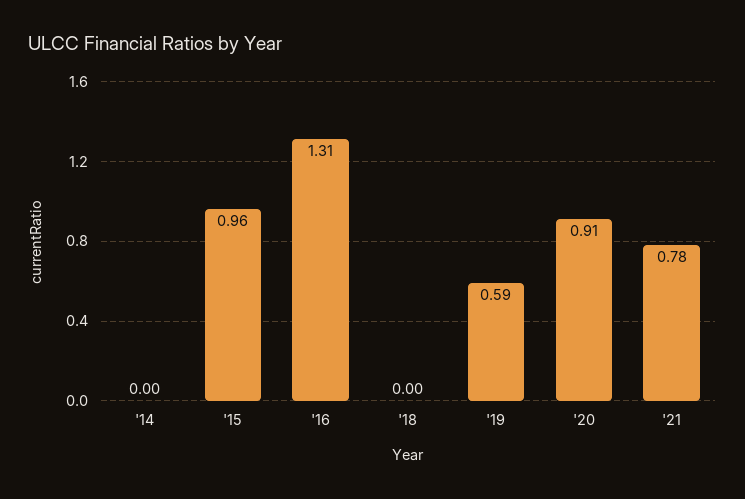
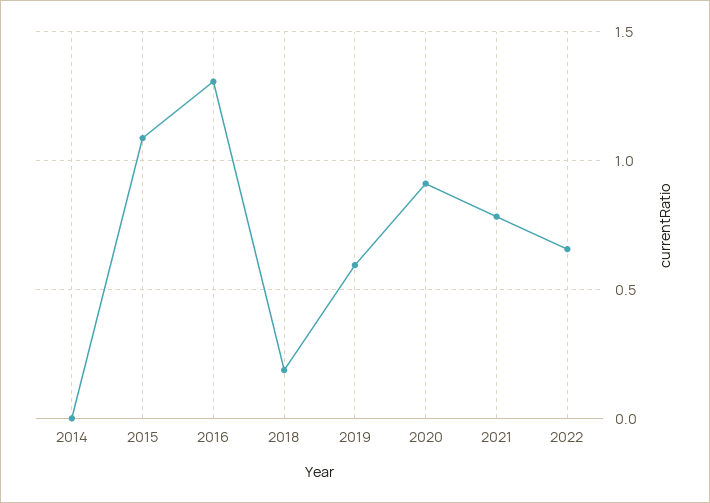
'15: 0.96 -> 1.1
'18: 0 -> 0.2
2022: none -> 0.65

